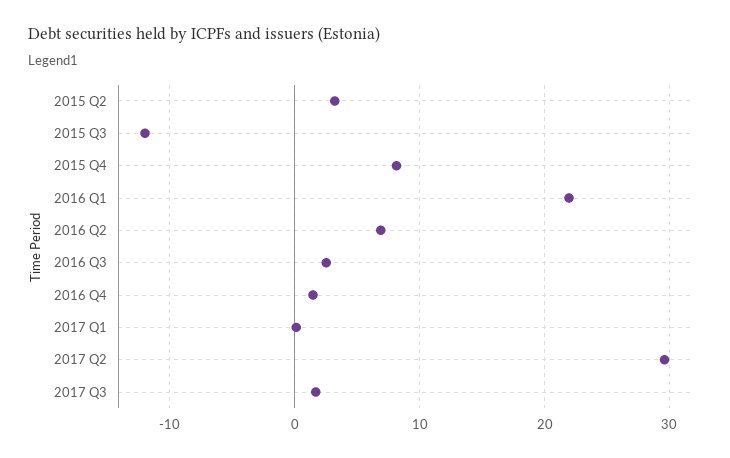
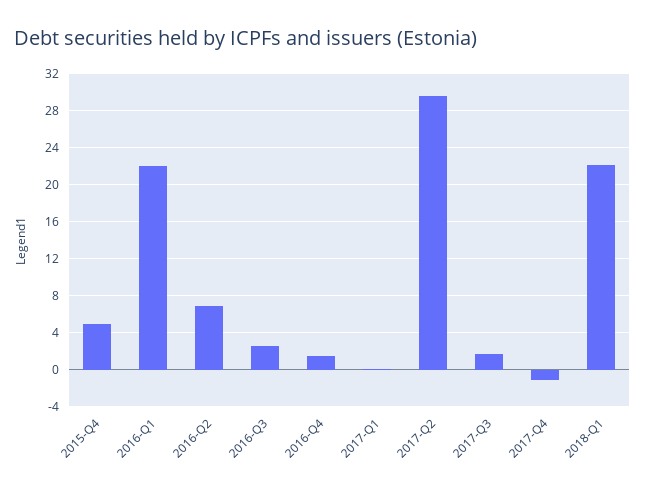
2015 Q2: 3 -> none
2015 Q3: -12 -> none
2015 Q4: 8 -> 5
2017-Q4: none -> -1
2018-Q1: none -> 22

